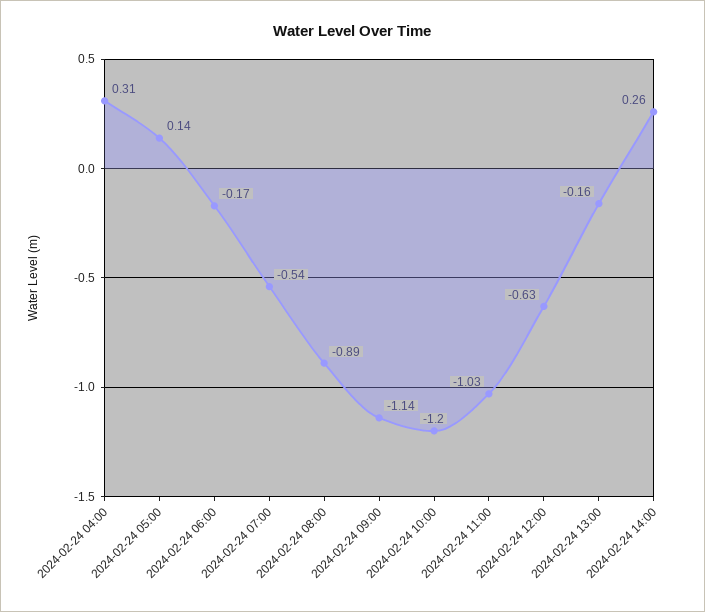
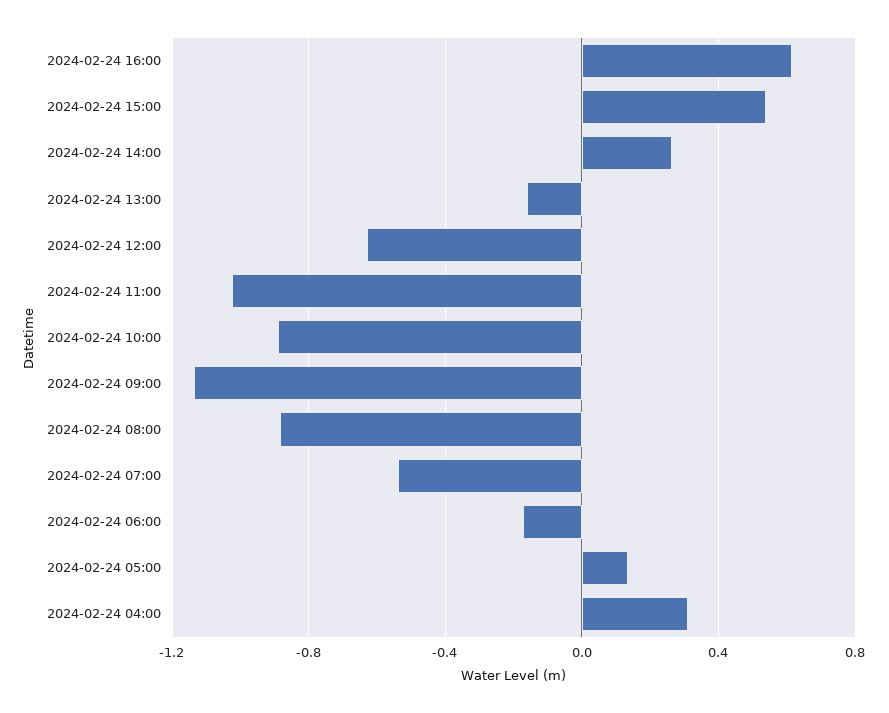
2024-02-24 10:00: -1.2 -> -0.9
2024-02-24 16:00: none -> 0.6
2024-02-24 15:00: none -> 0.55

